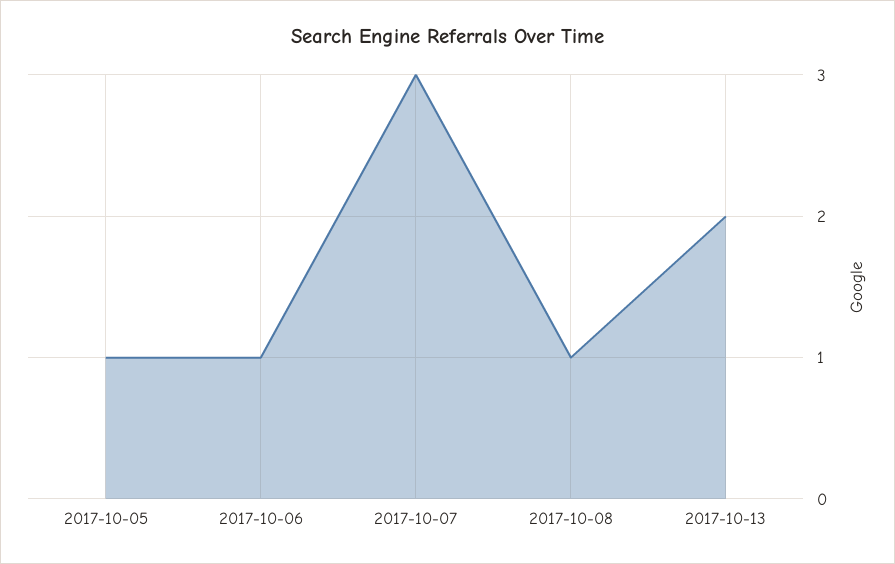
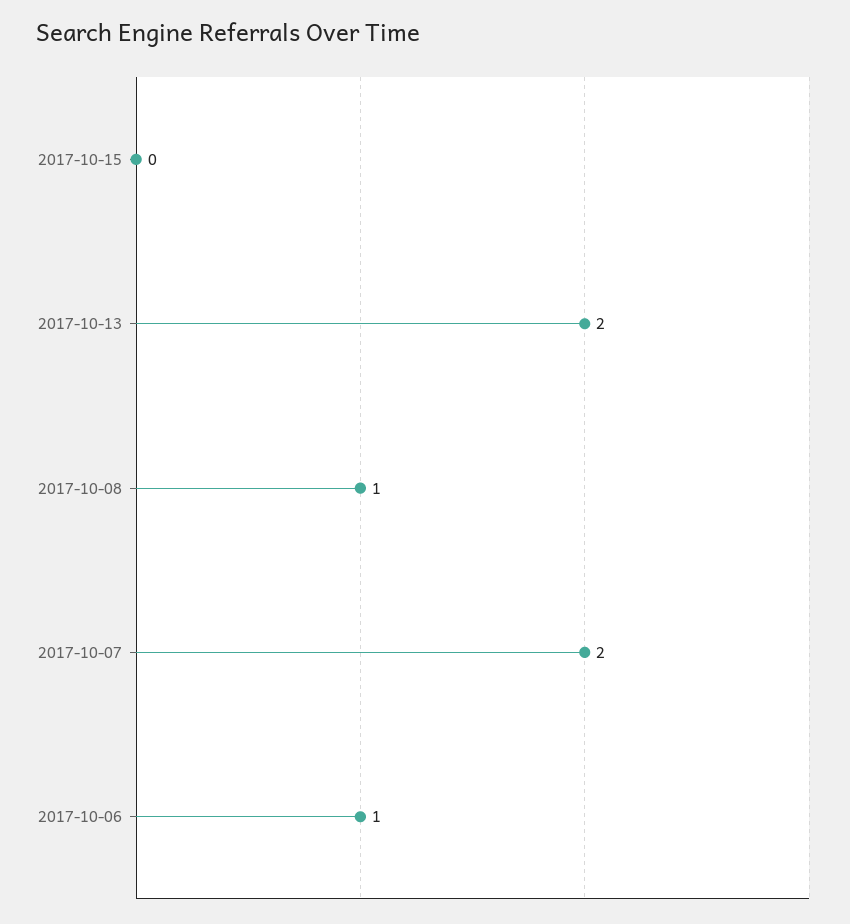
2017-10-05: 1 -> none
2017-10-07: 3 -> 2
2017-10-15: none -> 0

